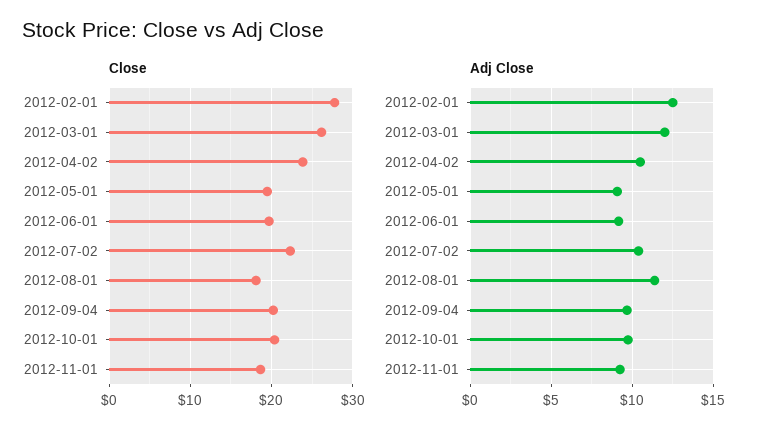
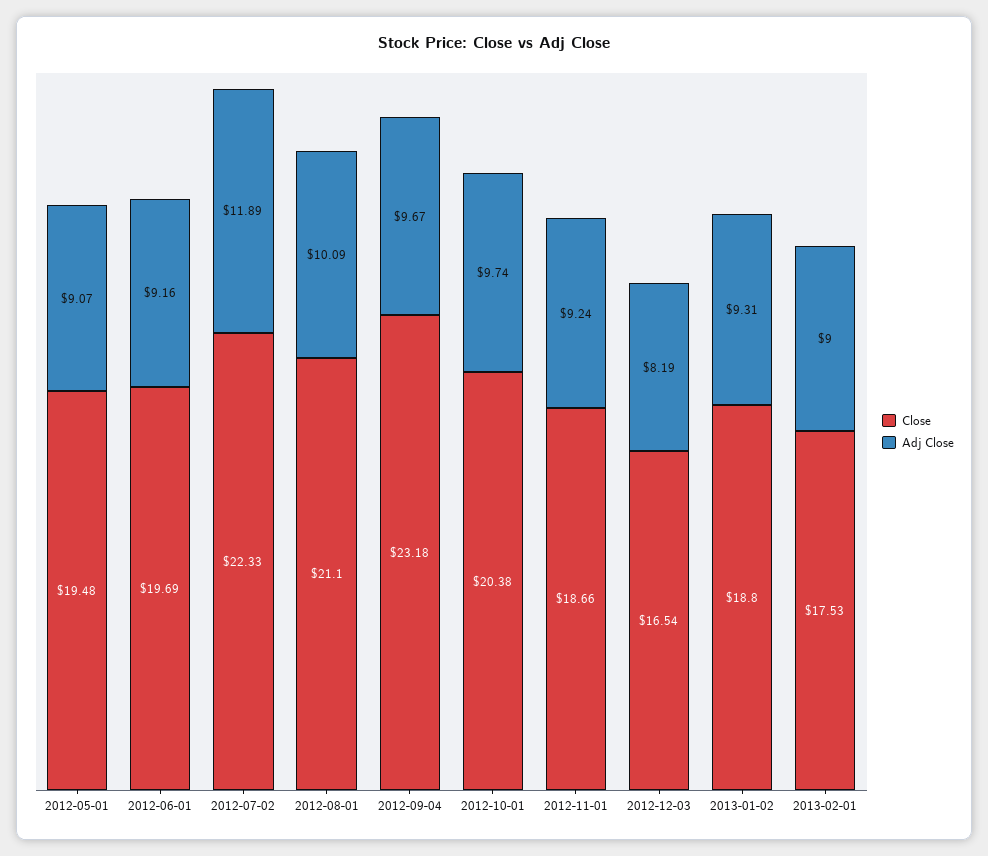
Close, 2012-02-01: 28 -> none
Close, 2012-03-01: 26 -> none
Close, 2012-04-02: 24 -> none
Close, 2012-08-01: 18 -> 21.1
Close, 2012-09-04: 20 -> 23.18
Adj Close, 2012-02-01: 12.5 -> none
Adj Close, 2012-03-01: 12 -> none
Adj Close, 2012-04-02: 10.5 -> none
Adj Close, 2012-07-02: 10.5 -> 11.89
Adj Close, 2012-08-01: 11.5 -> 10.09
Close, 2012-12-03: none -> 16.54
Adj Close, 2012-12-03: none -> 8.19
Close, 2013-01-02: none -> 18.8
Adj Close, 2013-01-02: none -> 9.31
Close, 2013-02-01: none -> 17.53
Adj Close, 2013-02-01: none -> 9

